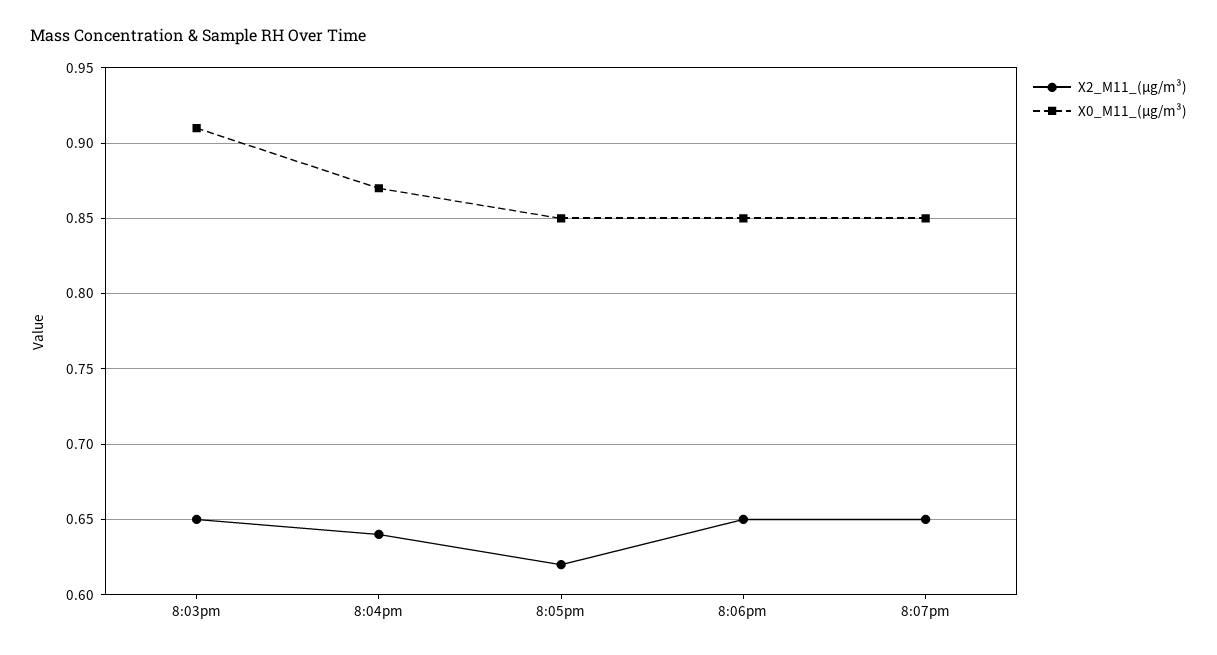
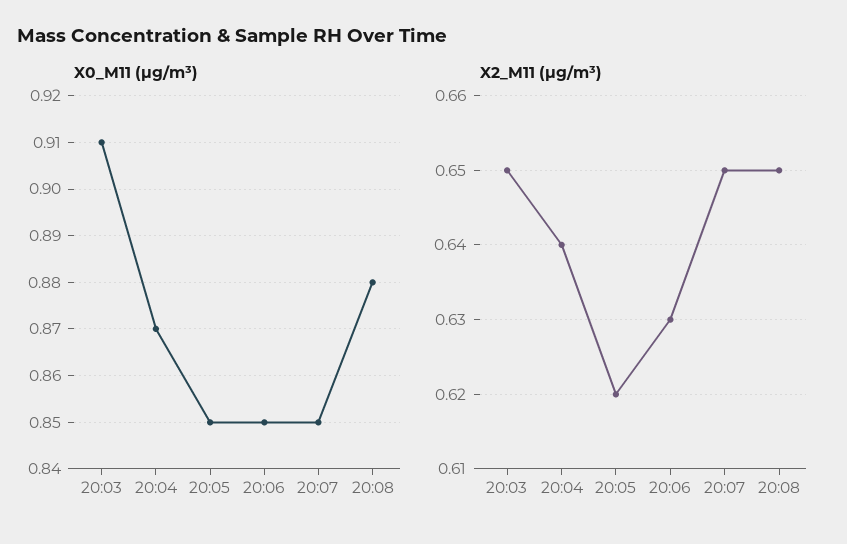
X2_M11_(μg/m³), 8:06pm: 0.65 -> 0.63
X0_M11_(μg/m³), 20:08: none -> 0.88
X2_M11_(μg/m³), 20:08: none -> 0.65

